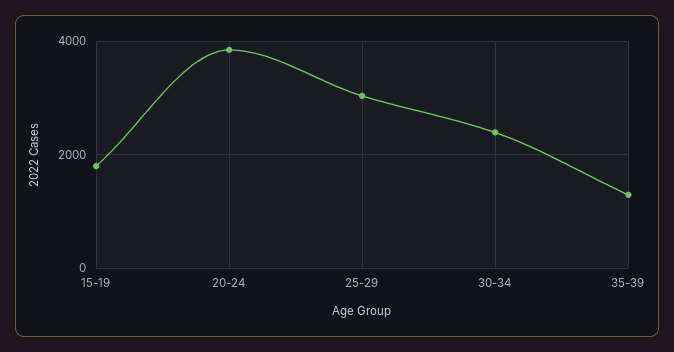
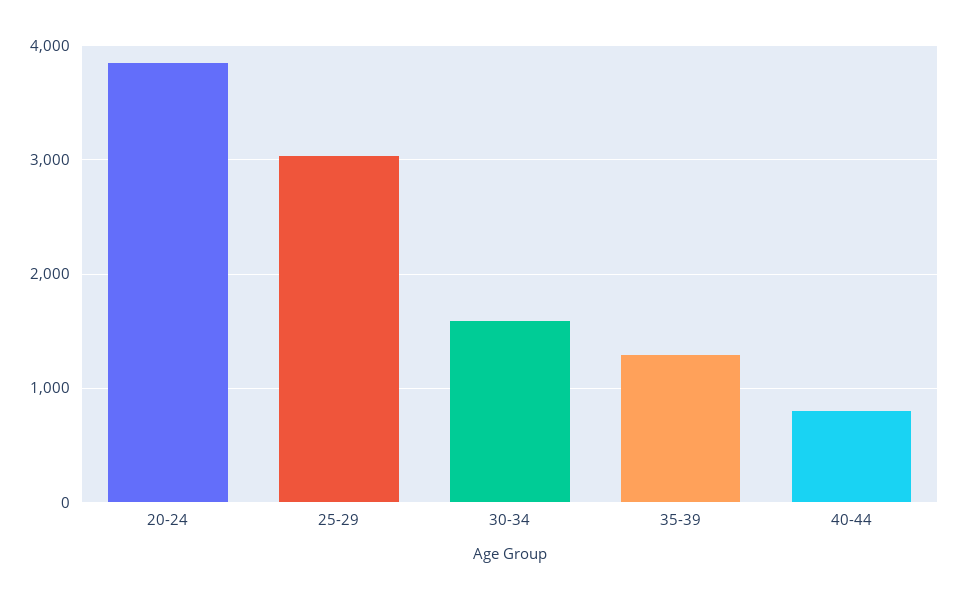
15-19: 1800 -> none
30-34: 2400 -> 1600
40-44: none -> 800

